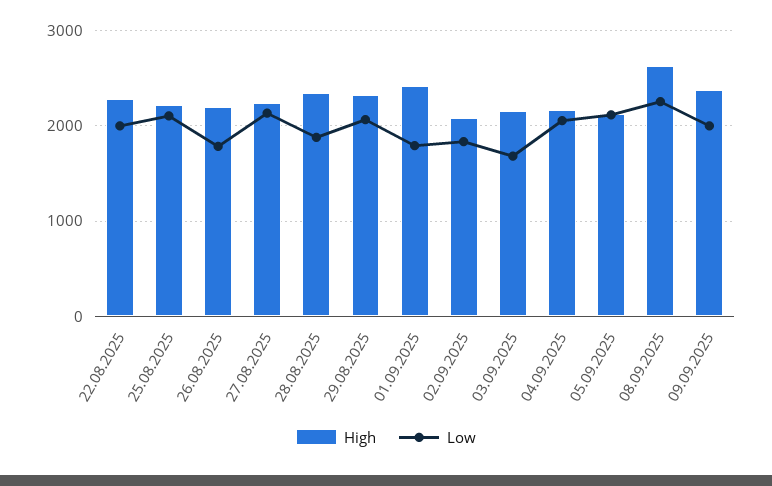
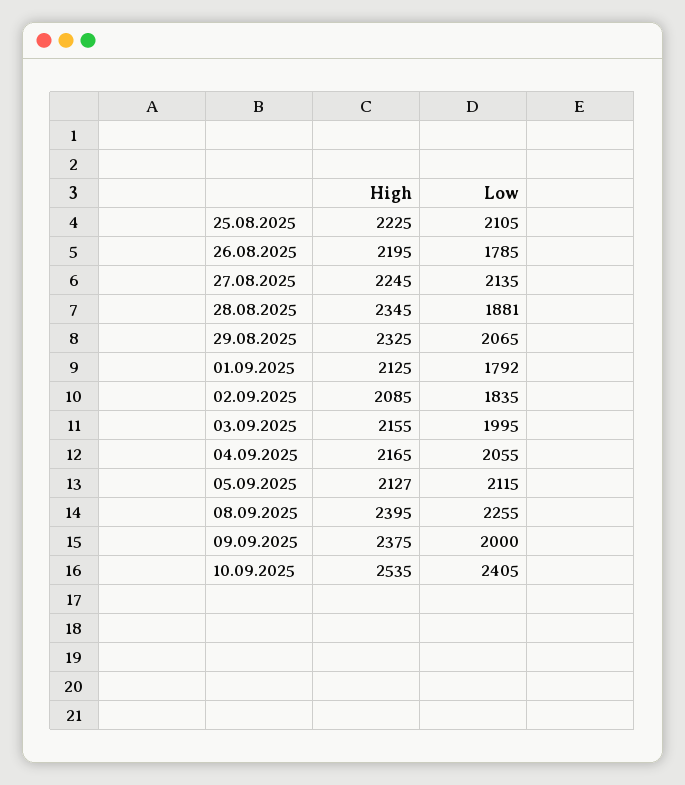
High, 22.08.2025: 2300 -> none
Low, 22.08.2025: 2000 -> none
High, 01.09.2025: 2400 -> 2125
Low, 03.09.2025: 1700 -> 1995
High, 08.09.2025: 2600 -> 2395
High, 10.09.2025: none -> 2535
Low, 10.09.2025: none -> 2405

